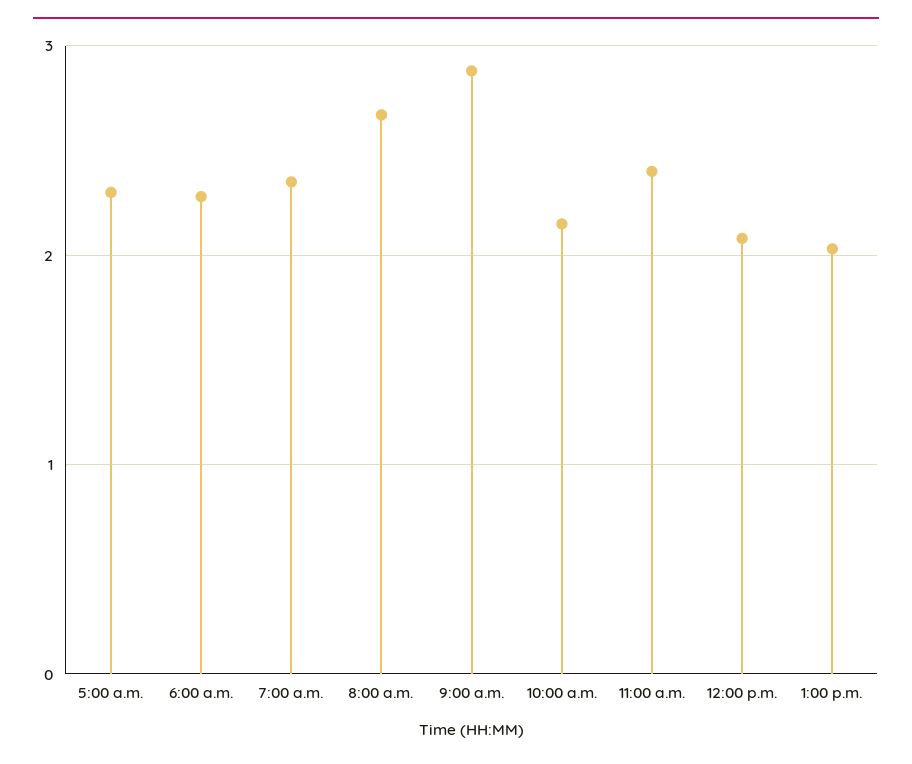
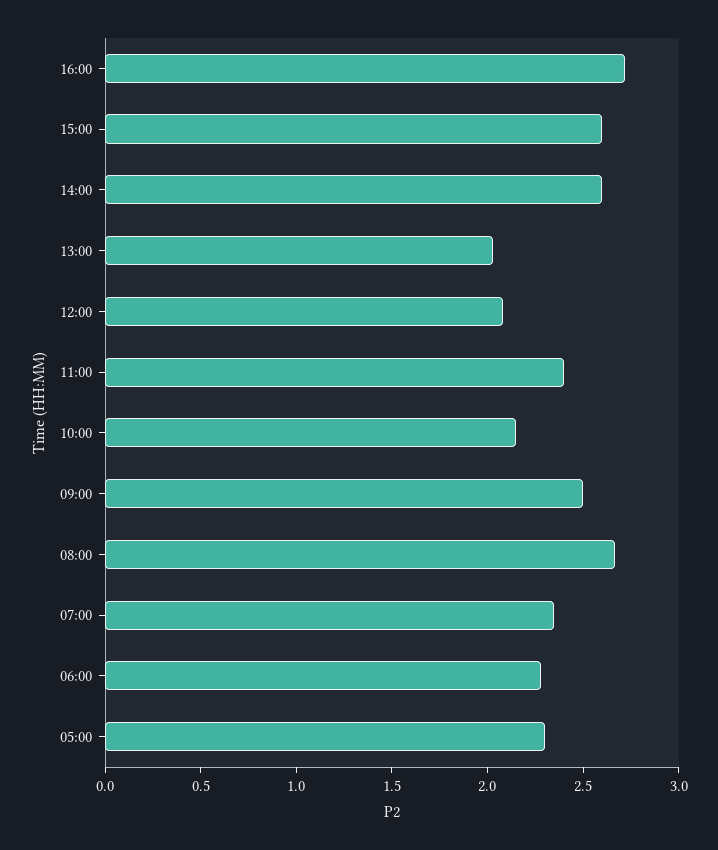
9:00 a.m.: 2.9 -> 2.5
16:00: none -> 2.7
15:00: none -> 2.6
14:00: none -> 2.6

